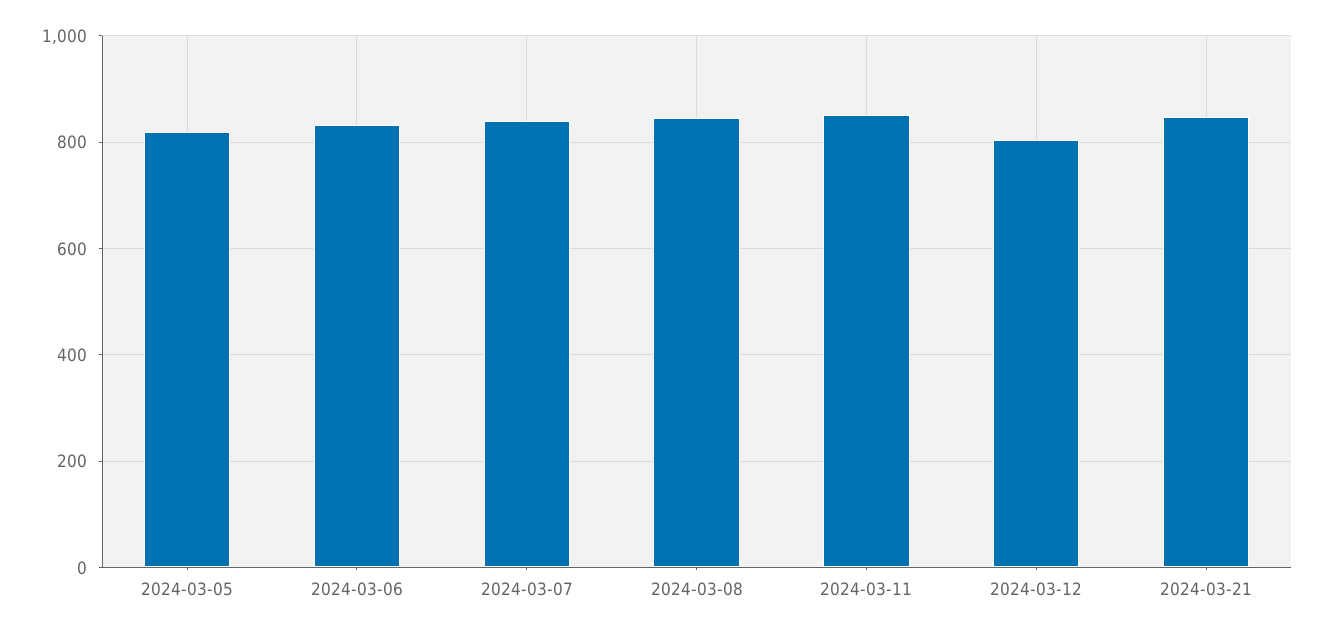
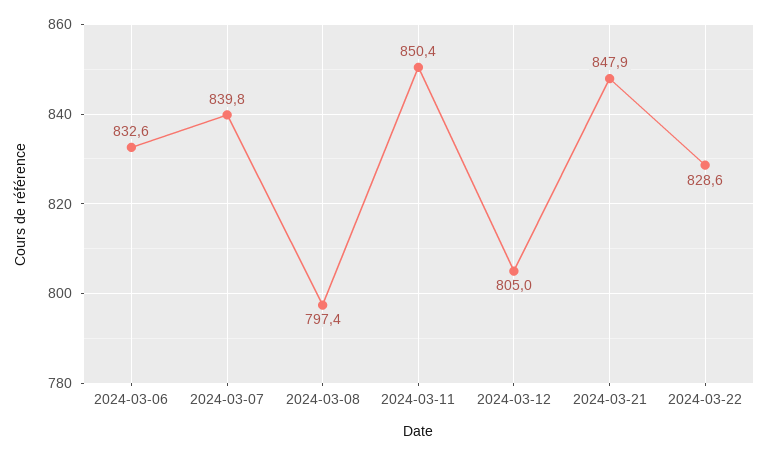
2024-03-05: 820 -> none
2024-03-08: 840 -> 797.4
2024-03-22: none -> 828.6

